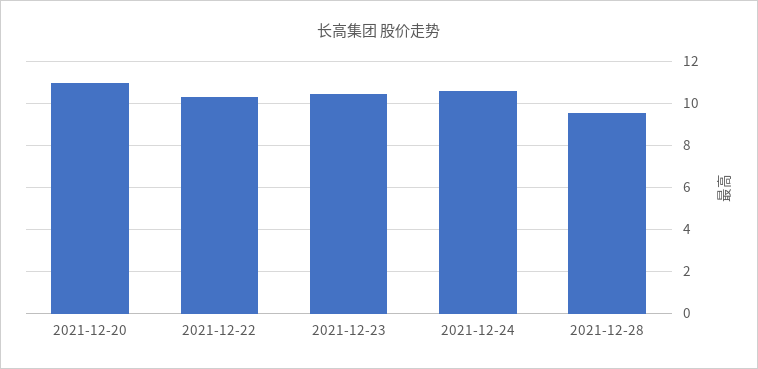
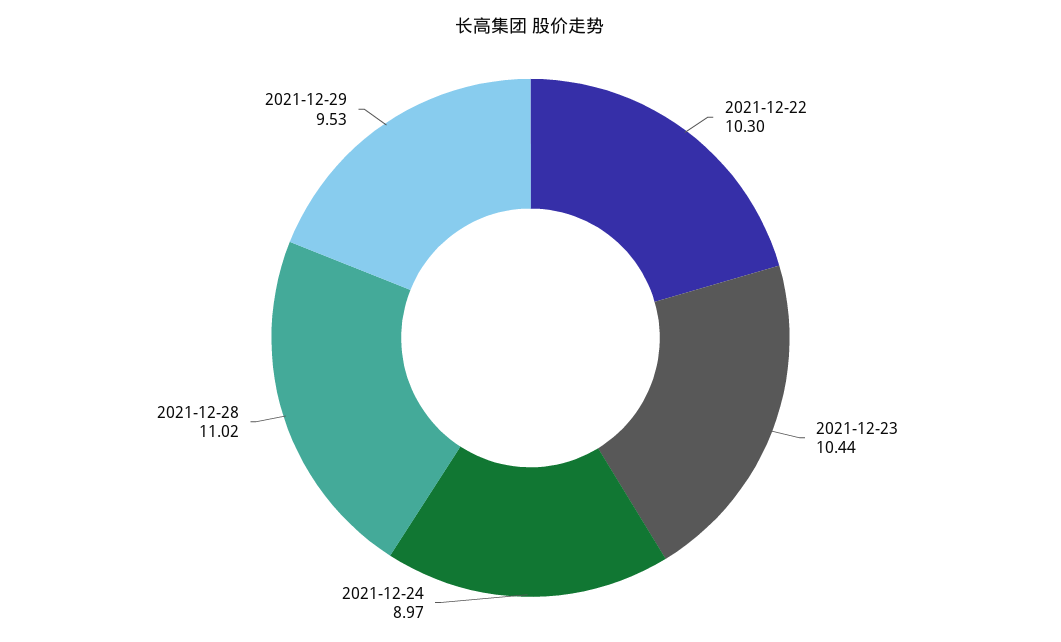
2021-12-20: 11 -> none
2021-12-24: 10.5 -> 8.97
2021-12-28: 9.5 -> 11.02
2021-12-29: none -> 9.53

